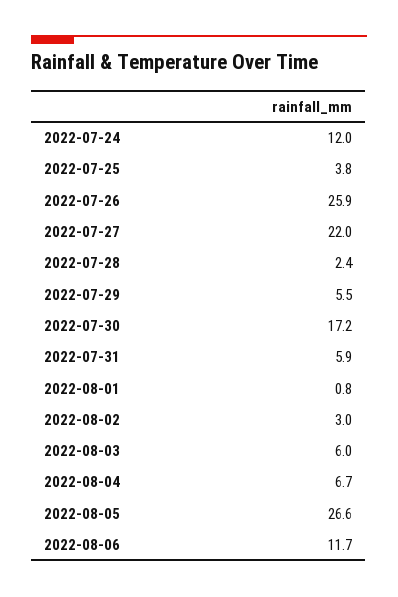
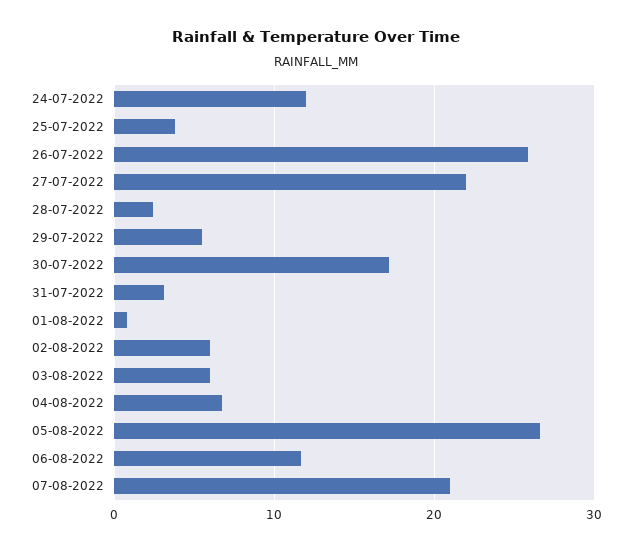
2022-07-31: 5.9 -> 3
2022-08-02: 3 -> 6
07-08-2022: none -> 21

